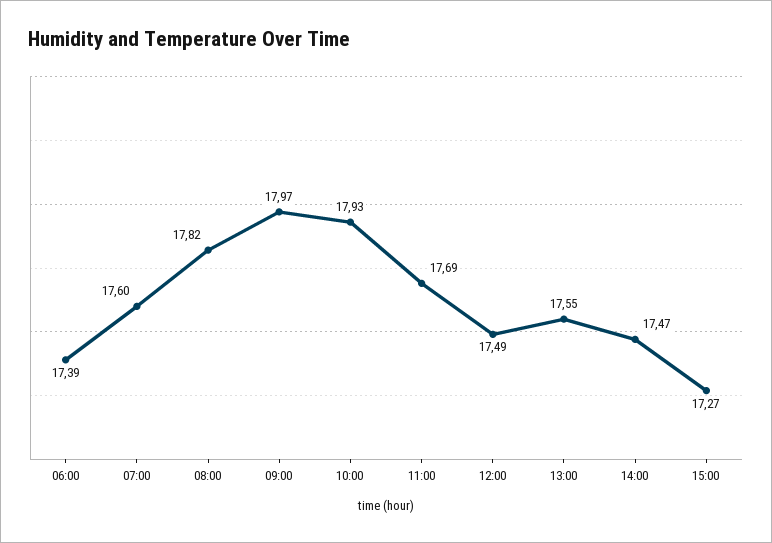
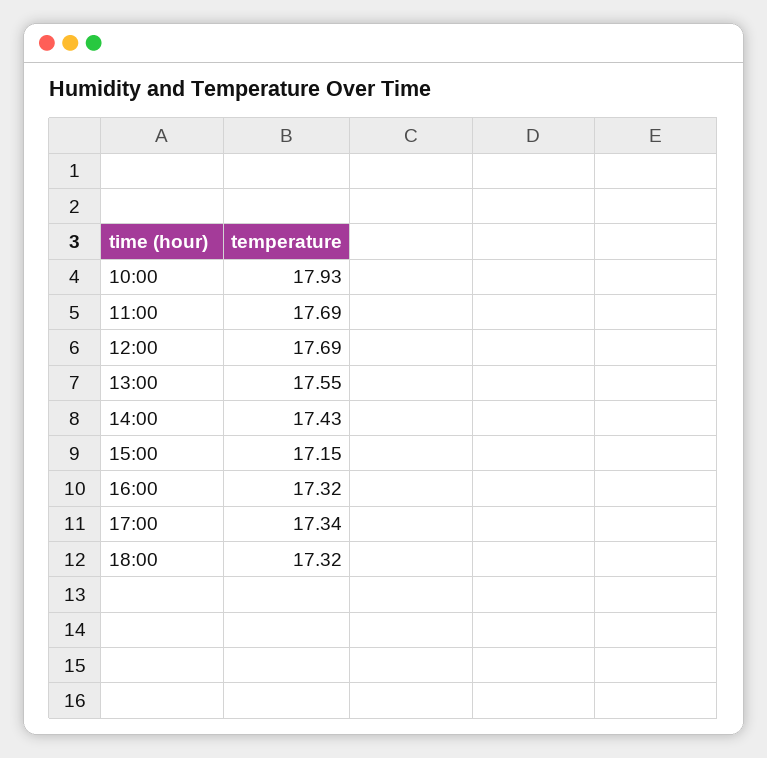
06:00: 17.39 -> none
07:00: 17.6 -> none
08:00: 17.82 -> none
09:00: 17.97 -> none
12:00: 17.49 -> 17.69
14:00: 17.47 -> 17.43
15:00: 17.27 -> 17.15
16:00: none -> 17.32
17:00: none -> 17.34
18:00: none -> 17.32

